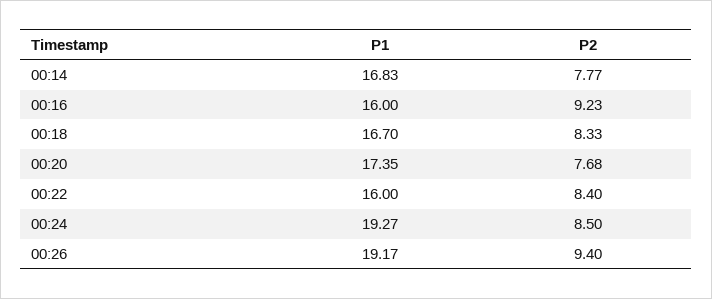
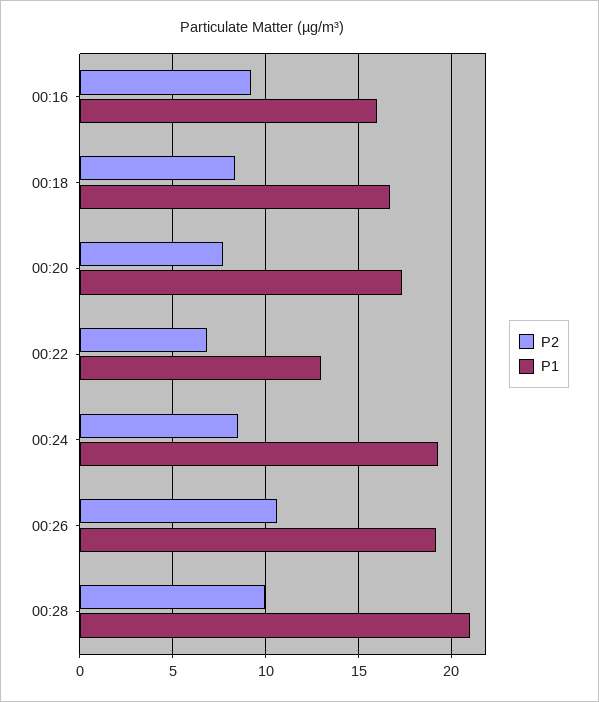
P1, 00:14: 16.83 -> none
P2, 00:14: 7.77 -> none
P1, 00:22: 16 -> 13
P2, 00:22: 8.4 -> 7
P2, 00:26: 9.4 -> 10.5
P2, 00:28: none -> 10
P1, 00:28: none -> 21

